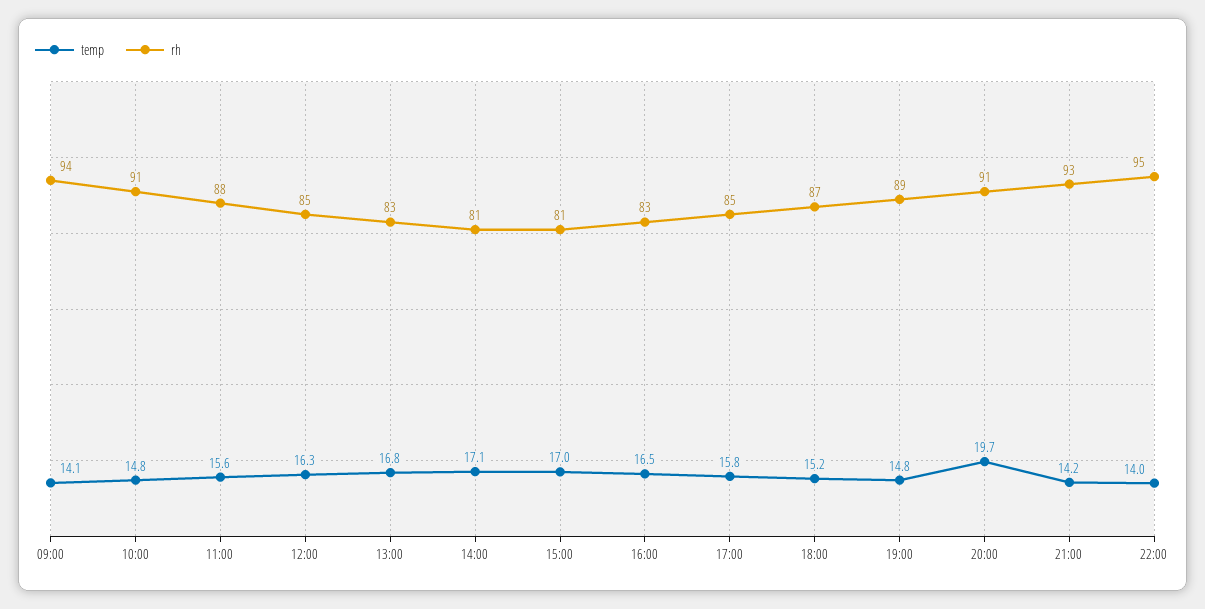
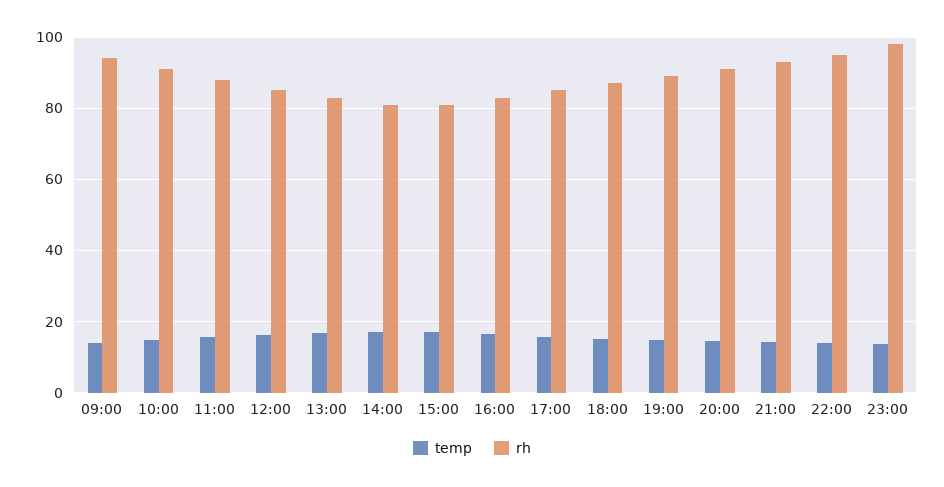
temp, 20:00: 19.7 -> 14
temp, 23:00: none -> 14
rh, 23:00: none -> 98

